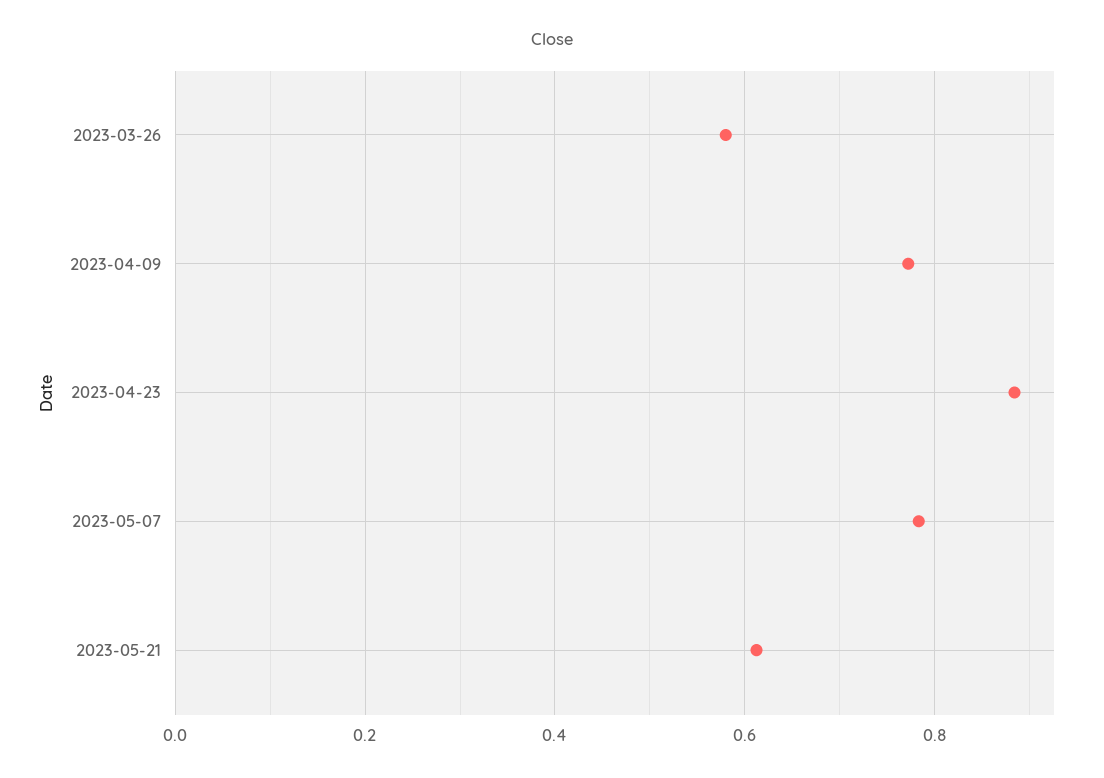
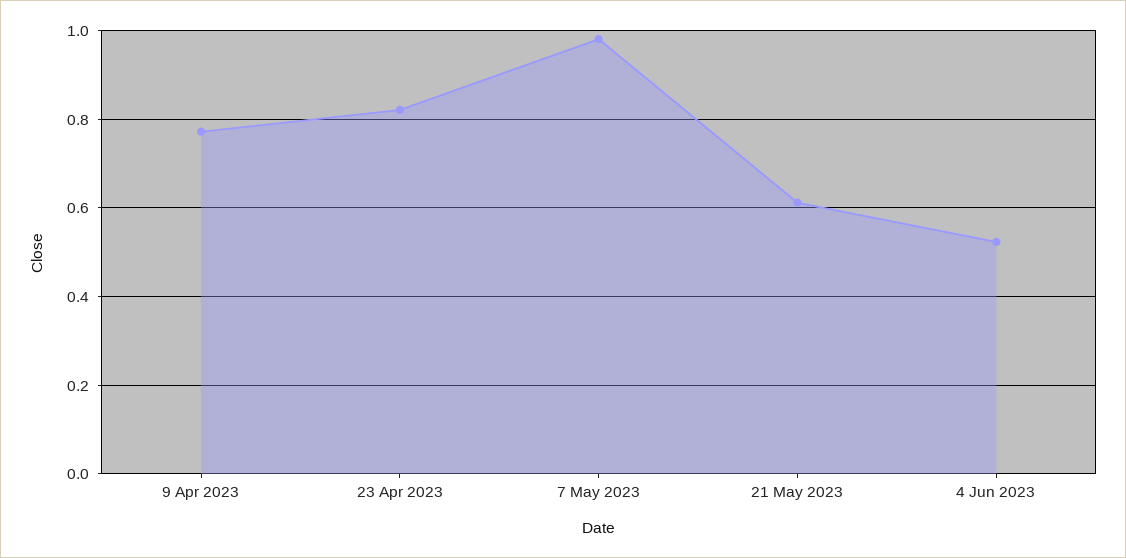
2023-03-26: 0.58 -> none
2023-04-23: 0.88 -> 0.82
2023-05-07: 0.78 -> 0.98
4 Jun 2023: none -> 0.52

